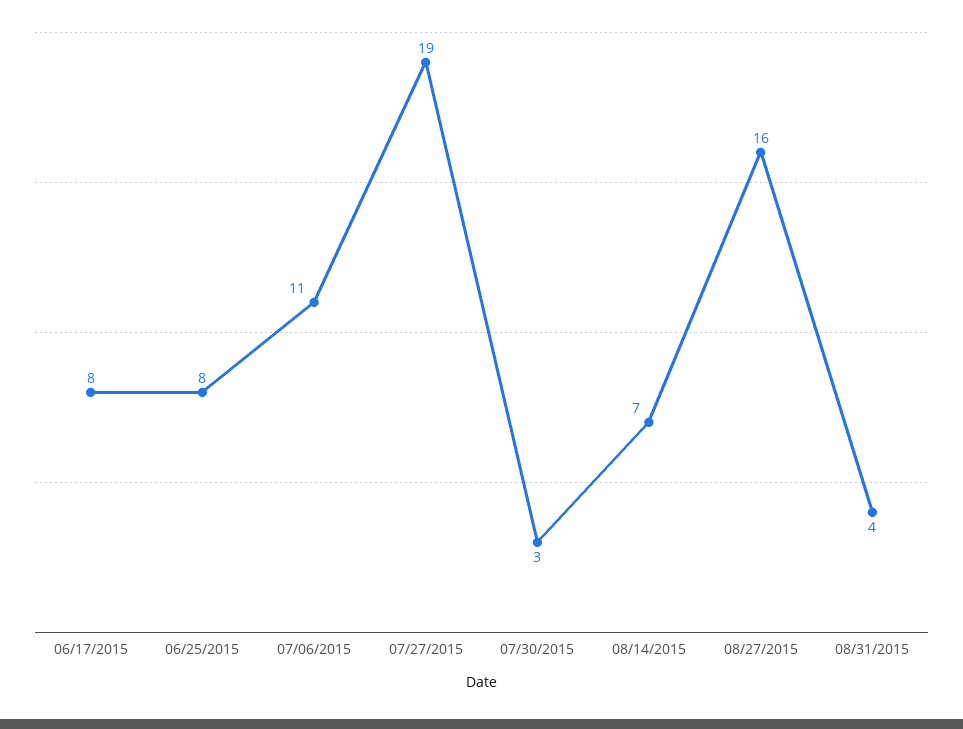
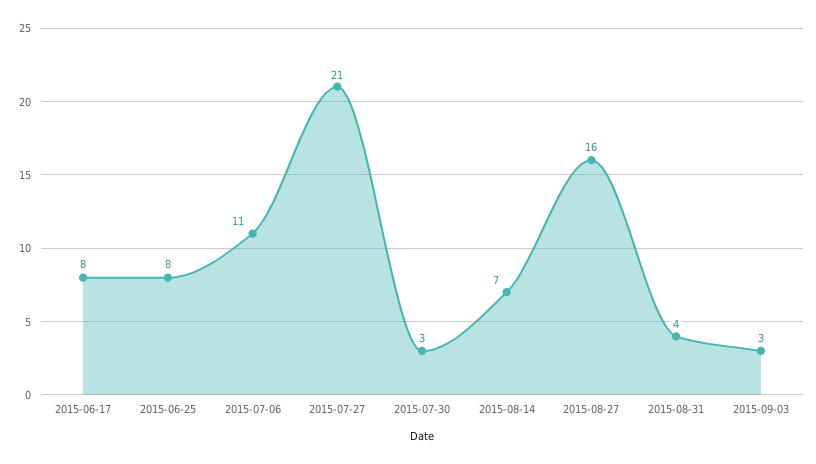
07/27/2015: 19 -> 21
2015-09-03: none -> 3

